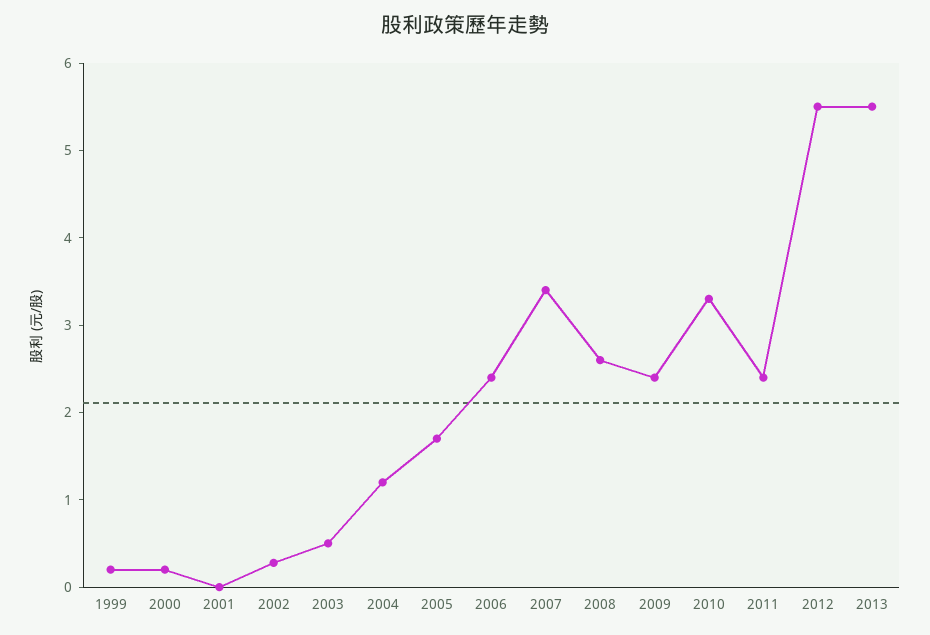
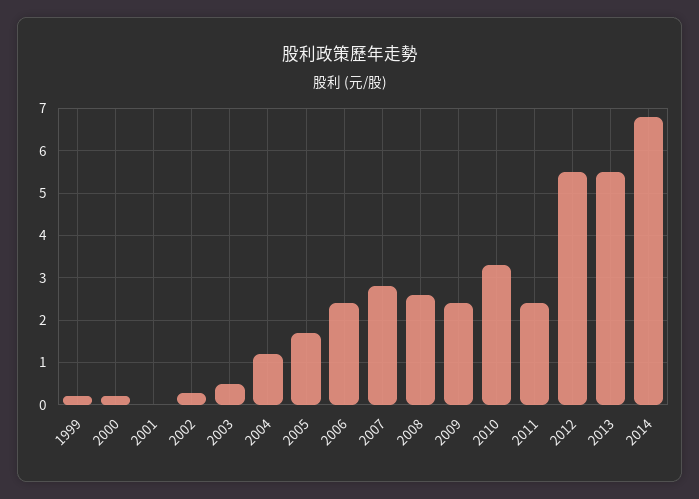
2007: 3.4 -> 2.8
2014: none -> 6.8

